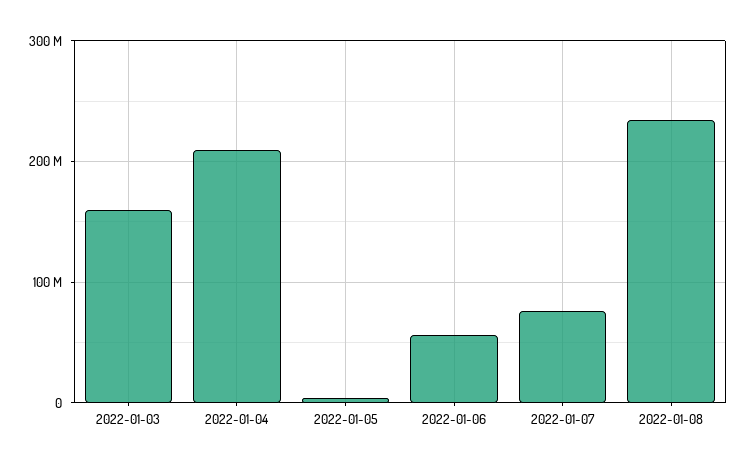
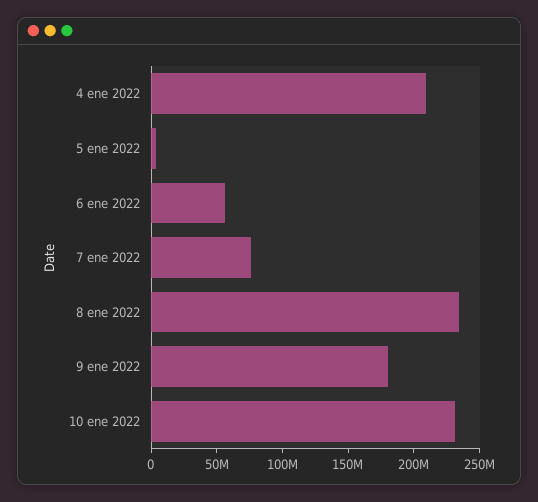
2022-01-03: 160000000 -> none
9 ene 2022: none -> 180000000
10 ene 2022: none -> 230000000

